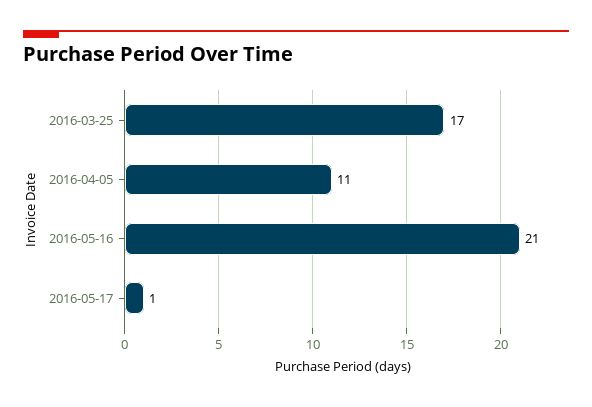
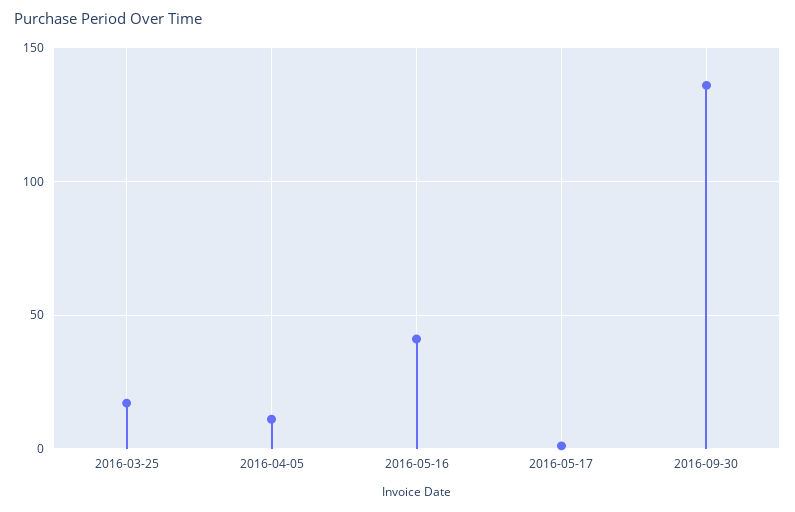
2016-05-16: 21 -> 40
2016-09-30: none -> 135

